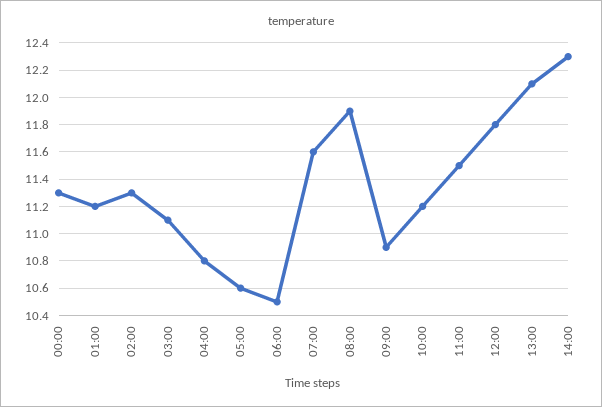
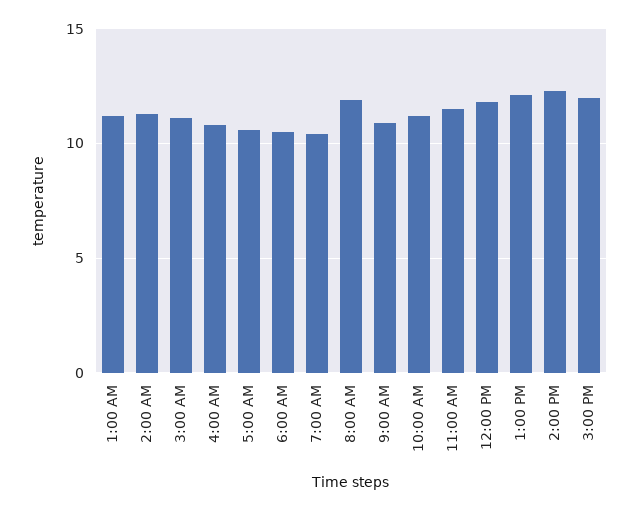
00:00: 11.3 -> none
07:00: 11.6 -> 10.5
3:00 PM: none -> 12

